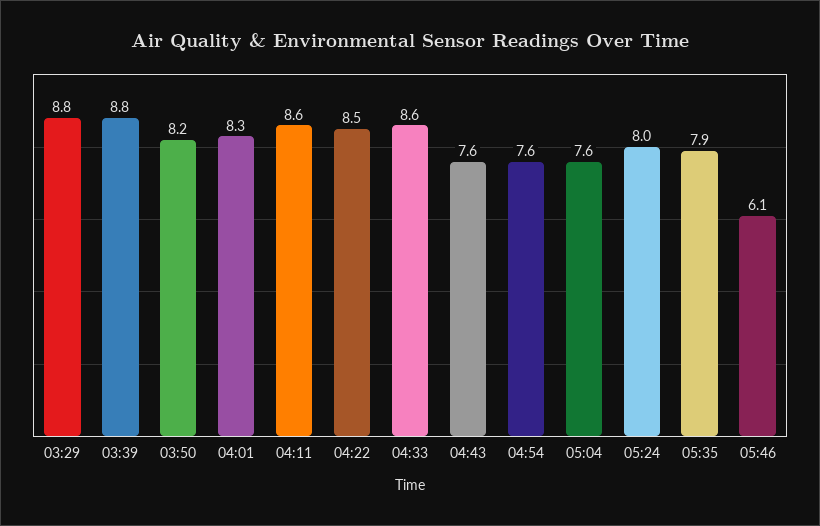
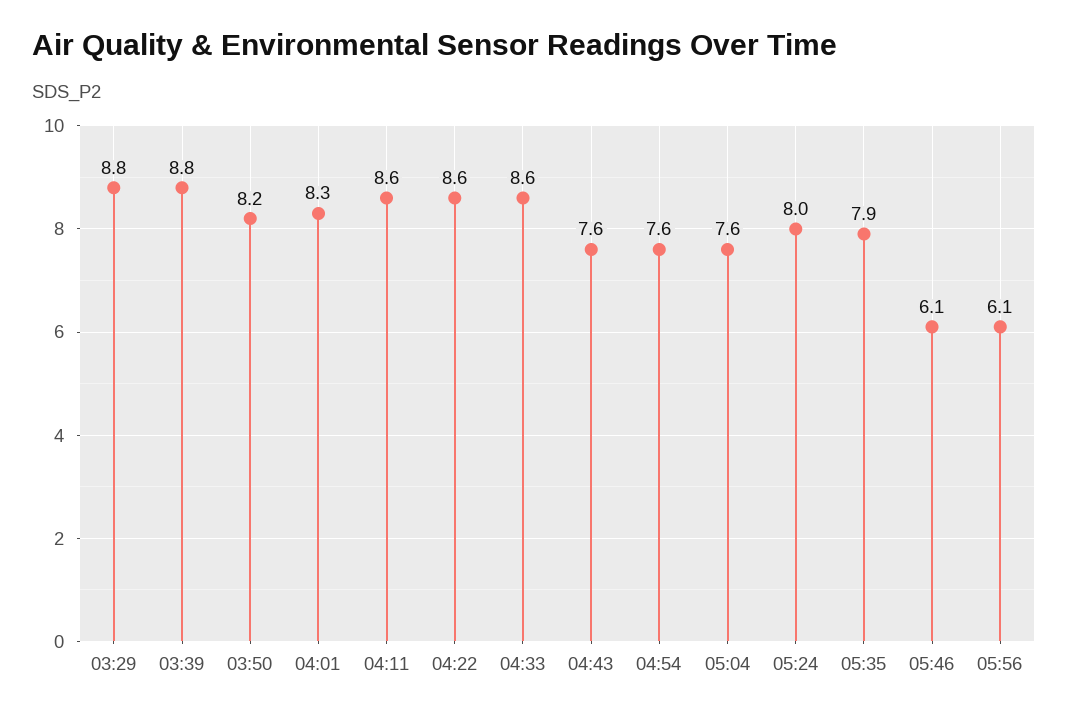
04:22: 8.5 -> 8.6
05:56: none -> 6.1

